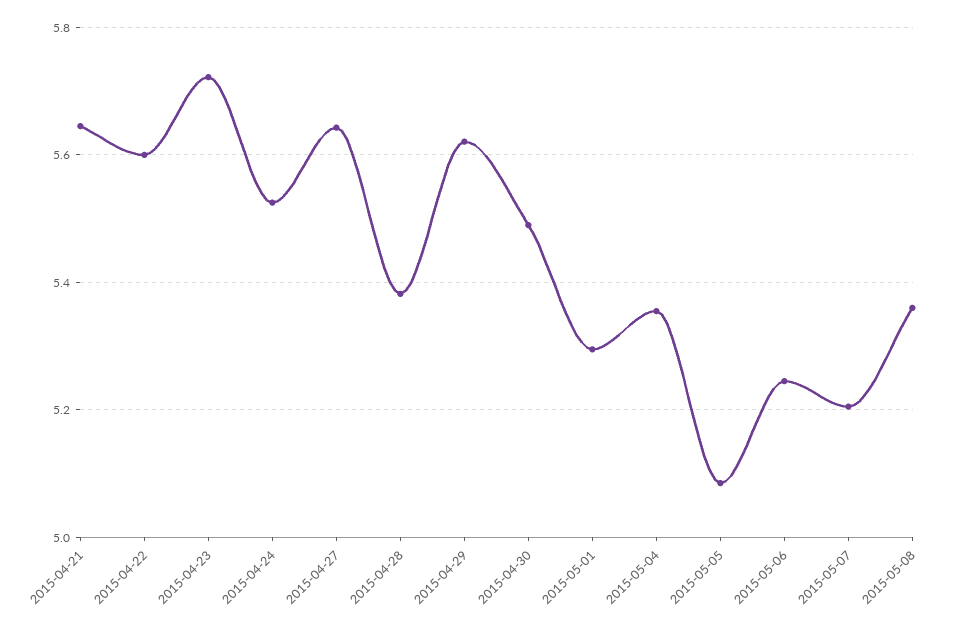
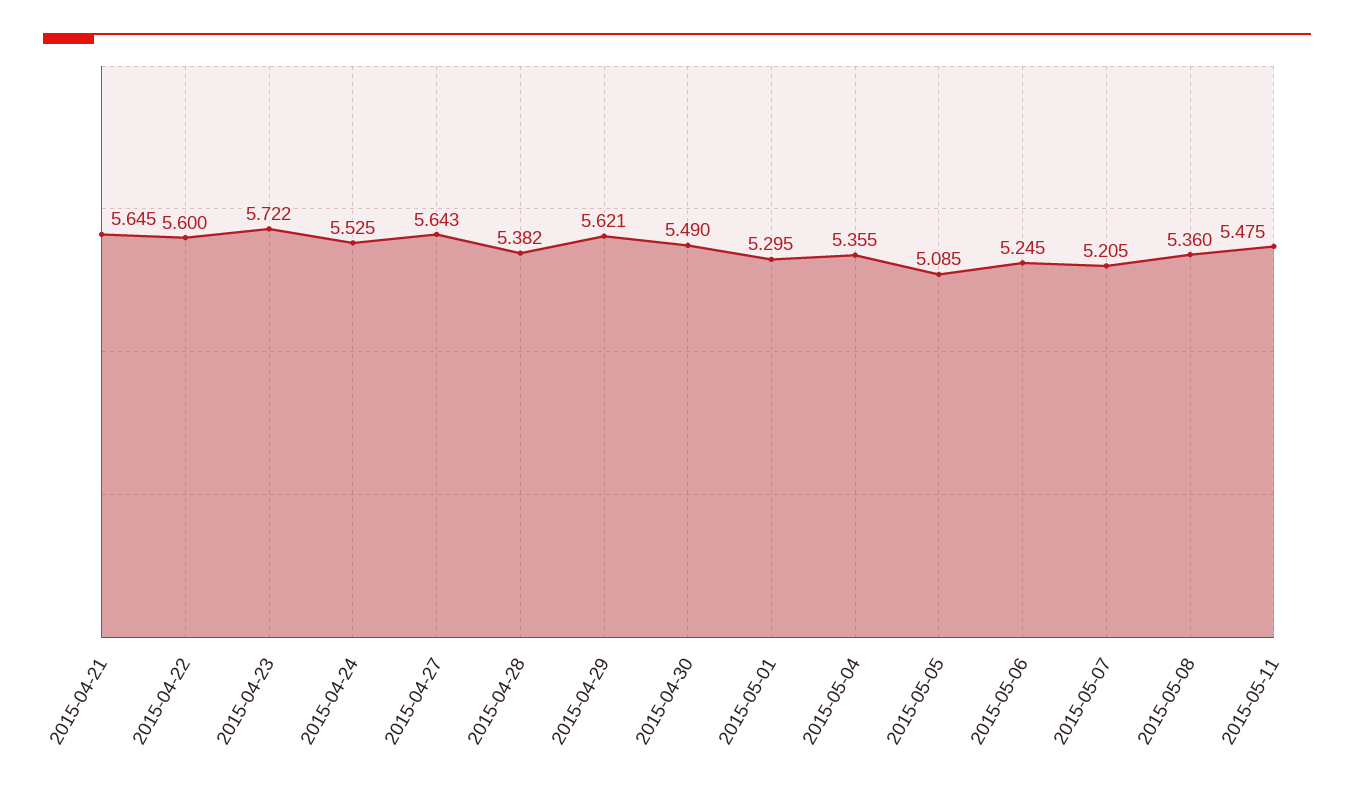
2015-05-11: none -> 5.475

